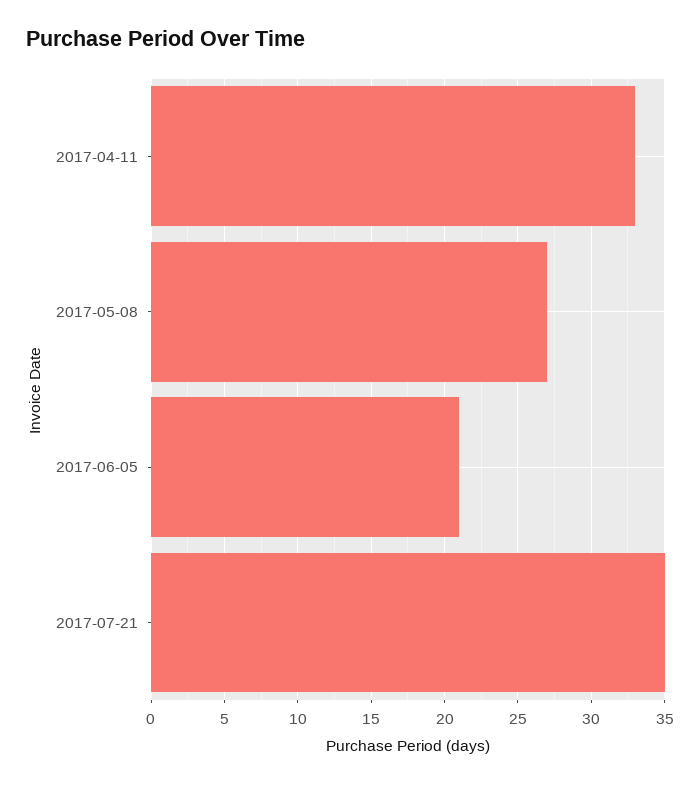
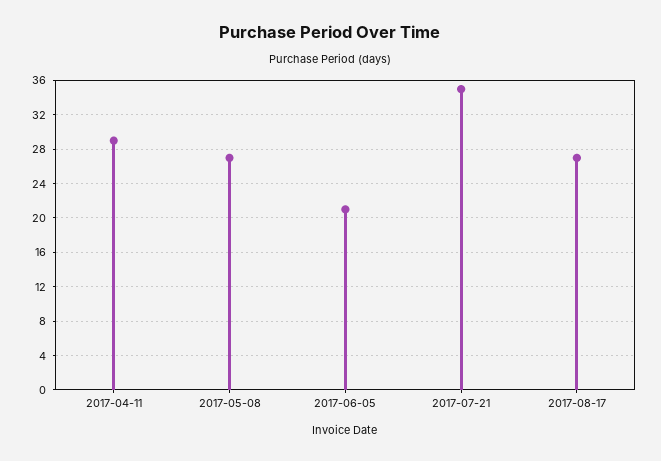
2017-04-11: 33 -> 29
2017-08-17: none -> 27

